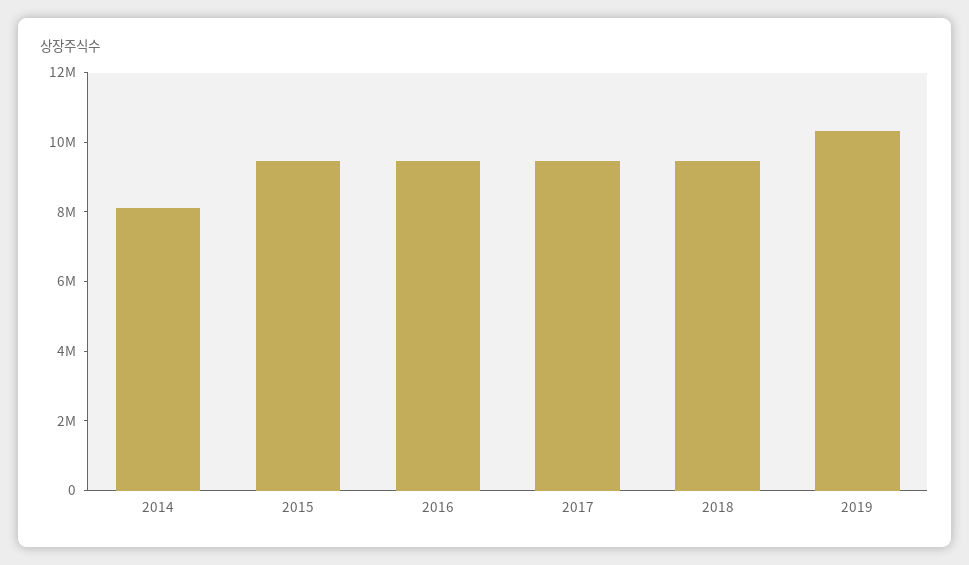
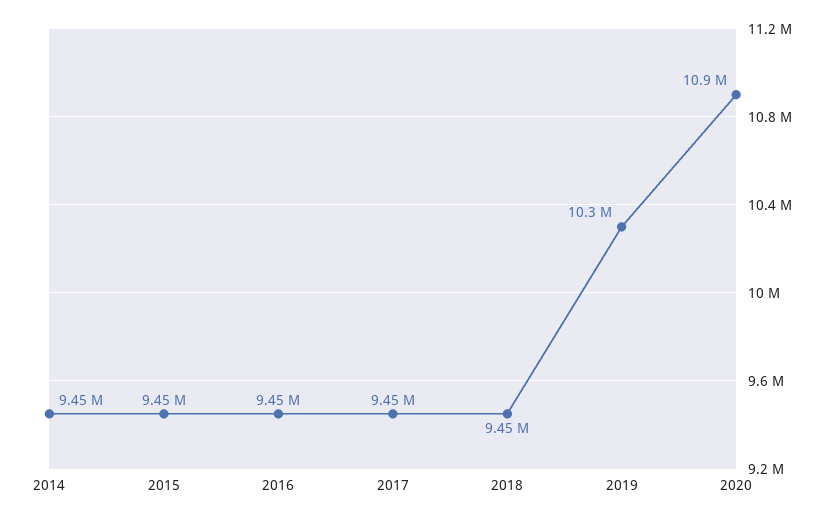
2014: 8000000 -> 9450000
2020: none -> 10900000

